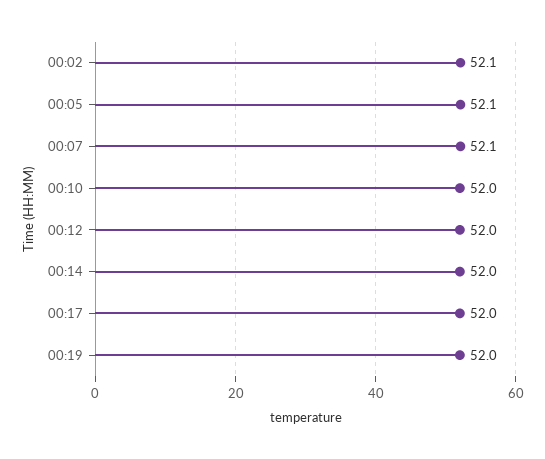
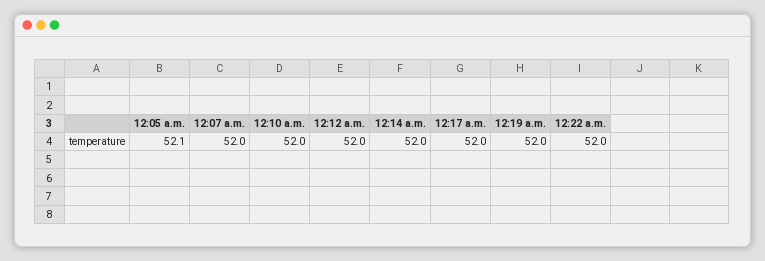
00:02: 52.1 -> none
00:07: 52.1 -> 52
12:22 a.m.: none -> 52

